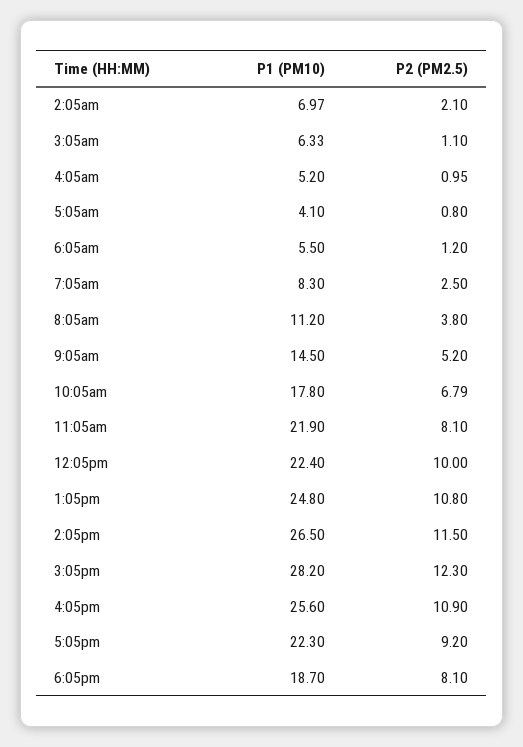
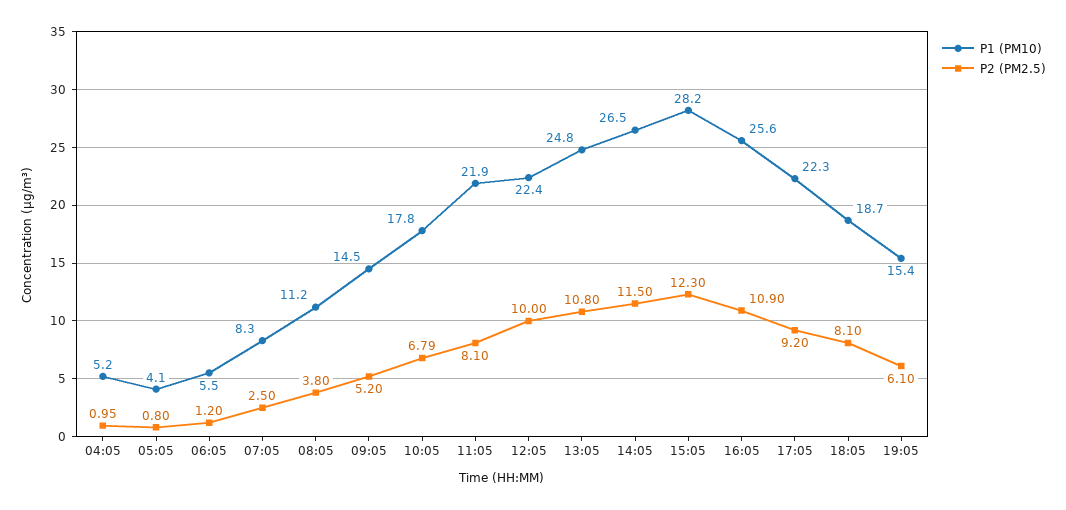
P1 (PM10), 2:05am: 6.97 -> none
P2 (PM2.5), 2:05am: 2.1 -> none
P1 (PM10), 3:05am: 6.33 -> none
P2 (PM2.5), 3:05am: 1.1 -> none
P1 (PM10), 19:05: none -> 15.4
P2 (PM2.5), 19:05: none -> 6.1

